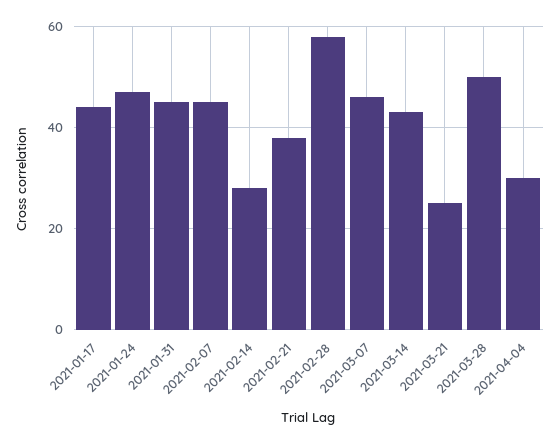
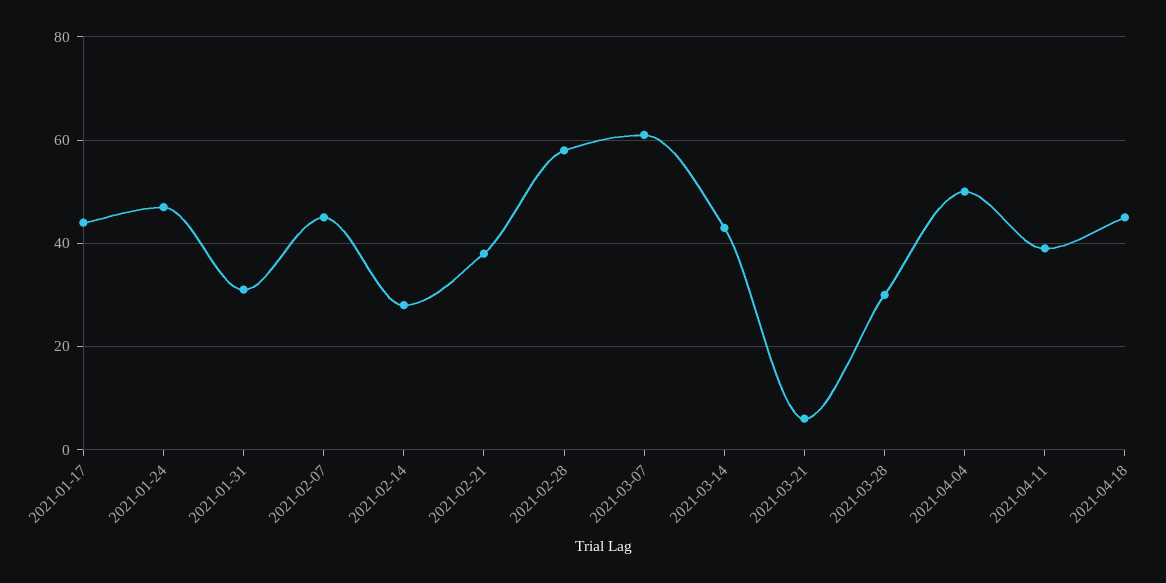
2021-01-31: 45 -> 30
2021-03-07: 45 -> 60
2021-03-21: 25 -> 5
2021-03-28: 50 -> 30
2021-04-04: 30 -> 50
2021-04-11: none -> 40
2021-04-18: none -> 45

